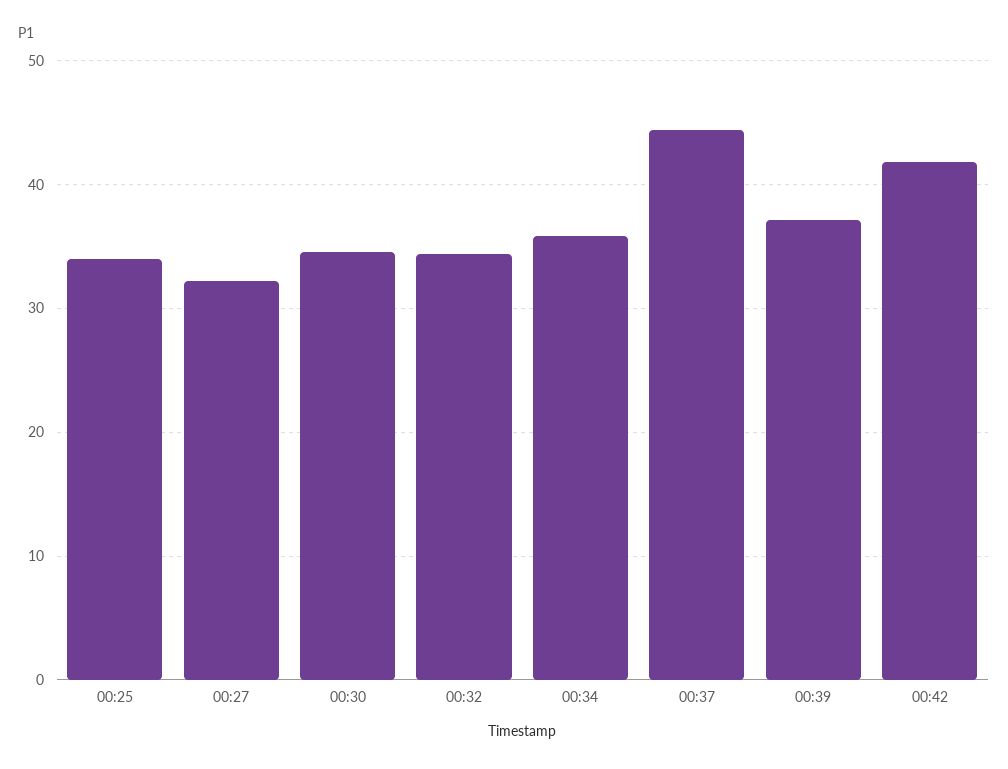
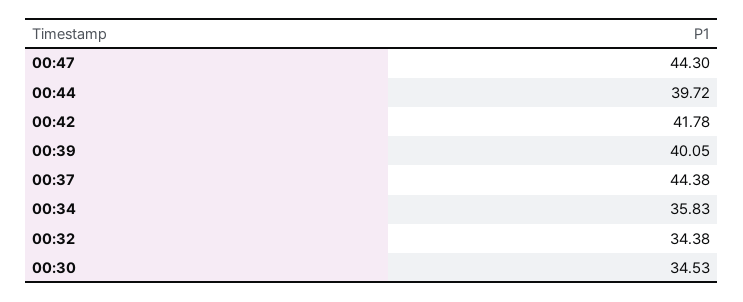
00:25: 34 -> none
00:27: 32 -> none
00:39: 37 -> 40.05
00:47: none -> 44.3
00:44: none -> 39.72

